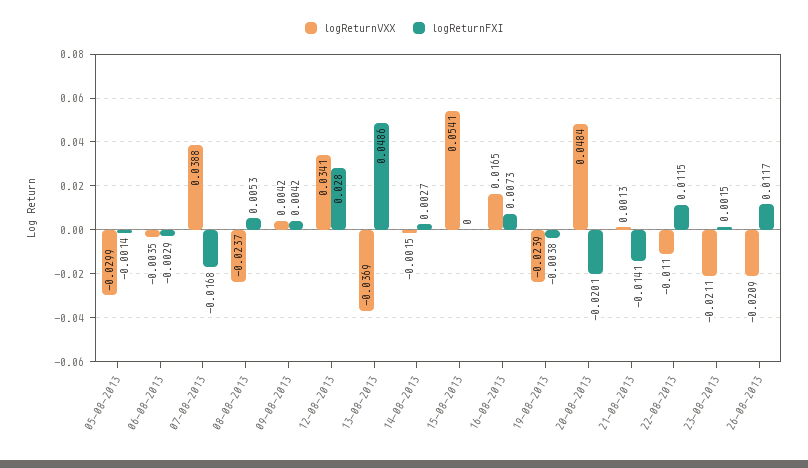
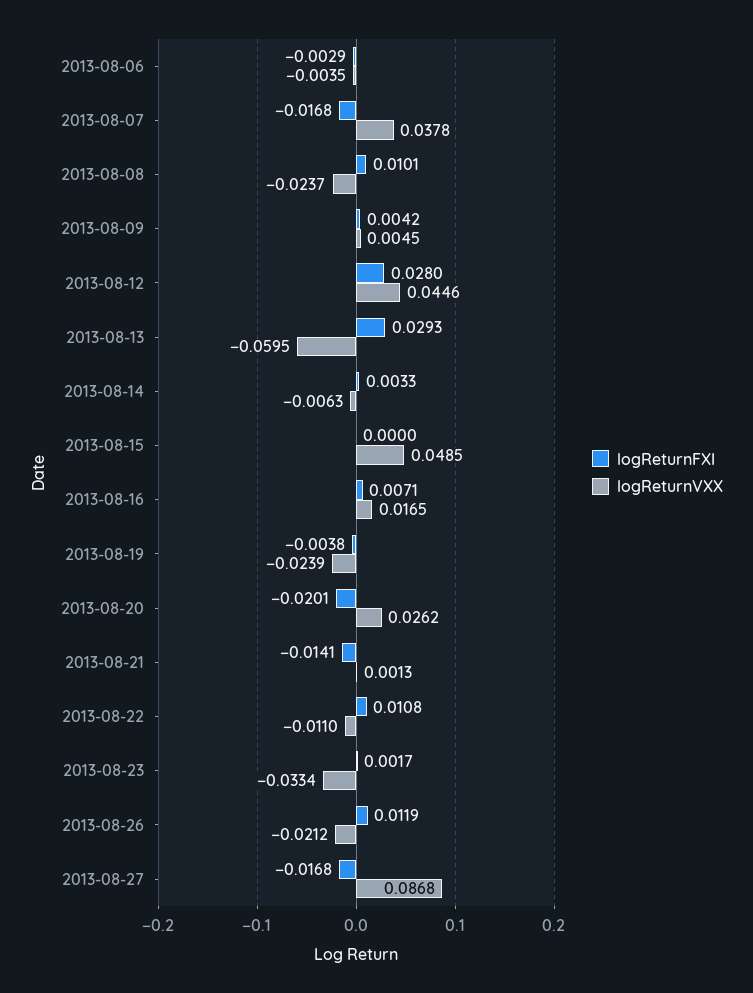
logReturnVXX, 05-08-2013: -0.0299 -> none
logReturnFXI, 05-08-2013: -0.0014 -> none
logReturnVXX, 07-08-2013: 0.0388 -> 0.0378
logReturnFXI, 08-08-2013: 0.0053 -> 0.0101
logReturnVXX, 09-08-2013: 0.0042 -> 0.0045
logReturnVXX, 12-08-2013: 0.0341 -> 0.0446
logReturnVXX, 13-08-2013: -0.0369 -> -0.0595
logReturnFXI, 13-08-2013: 0.0486 -> 0.0293
logReturnVXX, 14-08-2013: -0.0015 -> -0.0063
logReturnFXI, 14-08-2013: 0.0027 -> 0.0033
logReturnVXX, 15-08-2013: 0.0541 -> 0.0485
logReturnFXI, 16-08-2013: 0.0073 -> 0.0071
logReturnVXX, 20-08-2013: 0.0484 -> 0.0262
logReturnFXI, 22-08-2013: 0.0115 -> 0.0108
logReturnVXX, 23-08-2013: -0.0211 -> -0.0334
logReturnFXI, 23-08-2013: 0.0015 -> 0.0017
logReturnVXX, 26-08-2013: -0.0209 -> -0.0212
logReturnFXI, 26-08-2013: 0.0117 -> 0.0119
logReturnFXI, 2013-08-27: none -> -0.0168
logReturnVXX, 2013-08-27: none -> 0.0868

